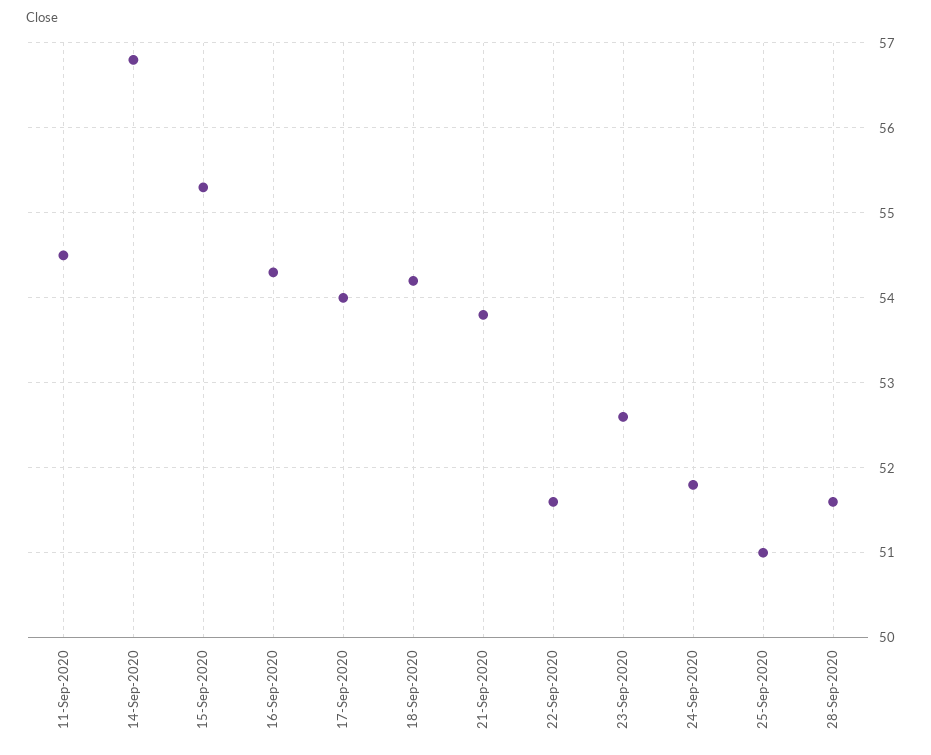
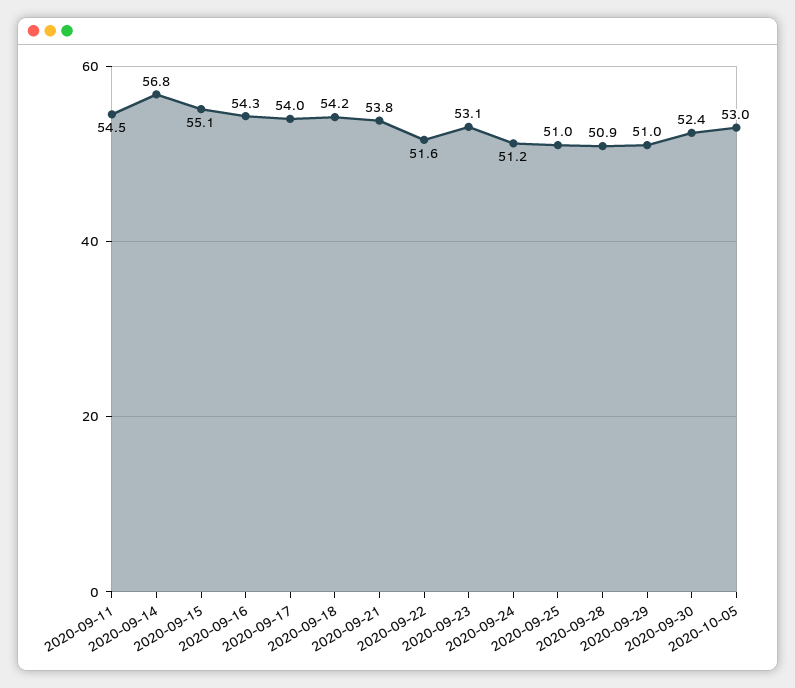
15-Sep-2020: 55.3 -> 55.1
23-Sep-2020: 52.6 -> 53.1
24-Sep-2020: 51.8 -> 51.2
28-Sep-2020: 51.6 -> 50.9
2020-09-29: none -> 51
2020-09-30: none -> 52.4
2020-10-05: none -> 53

